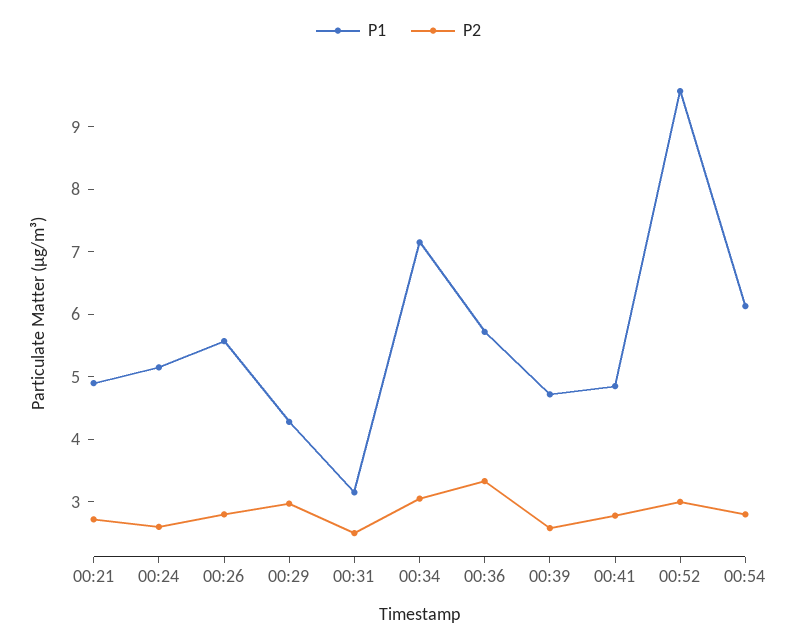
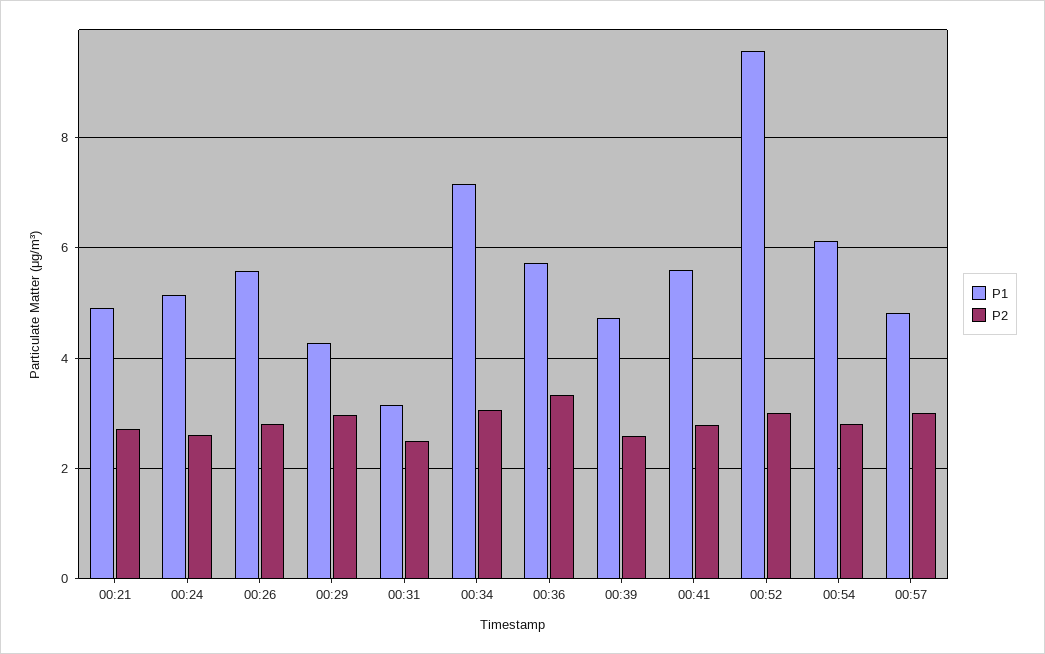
P1, 00:41: 4.8 -> 5.6
P1, 00:57: none -> 4.8
P2, 00:57: none -> 3

